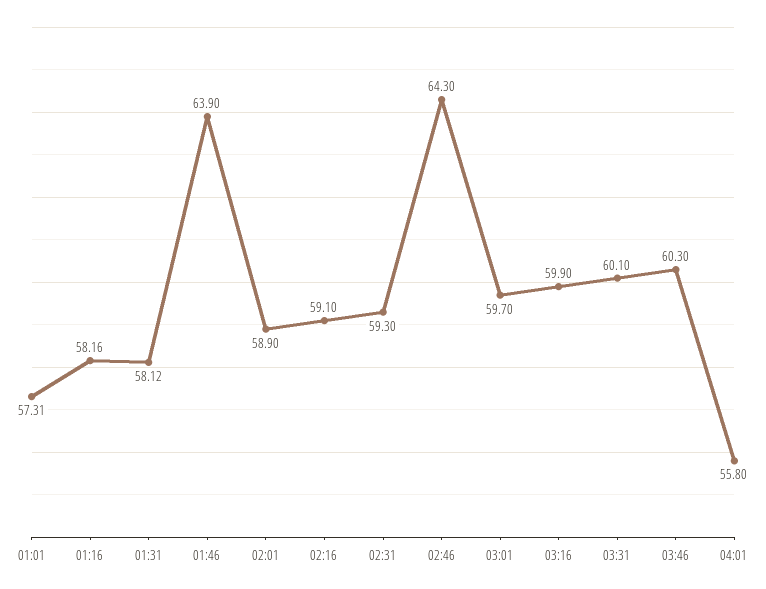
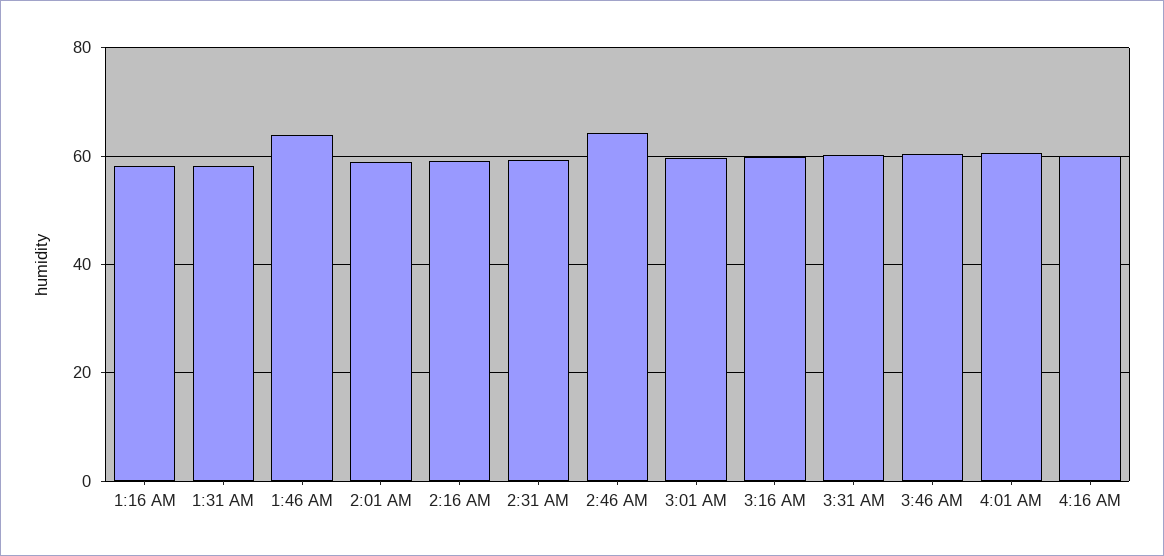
01:01: 57.31 -> none
04:01: 55.8 -> 60
4:16 AM: none -> 60

